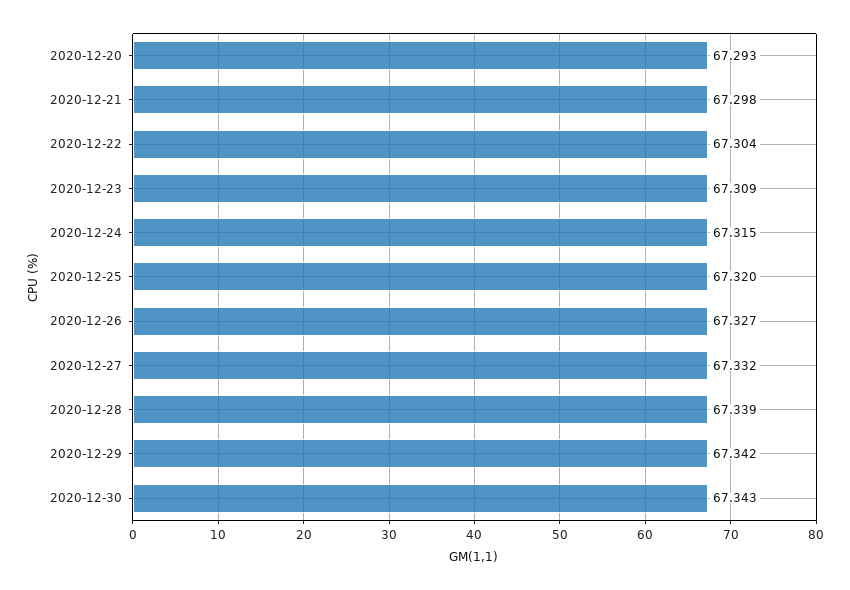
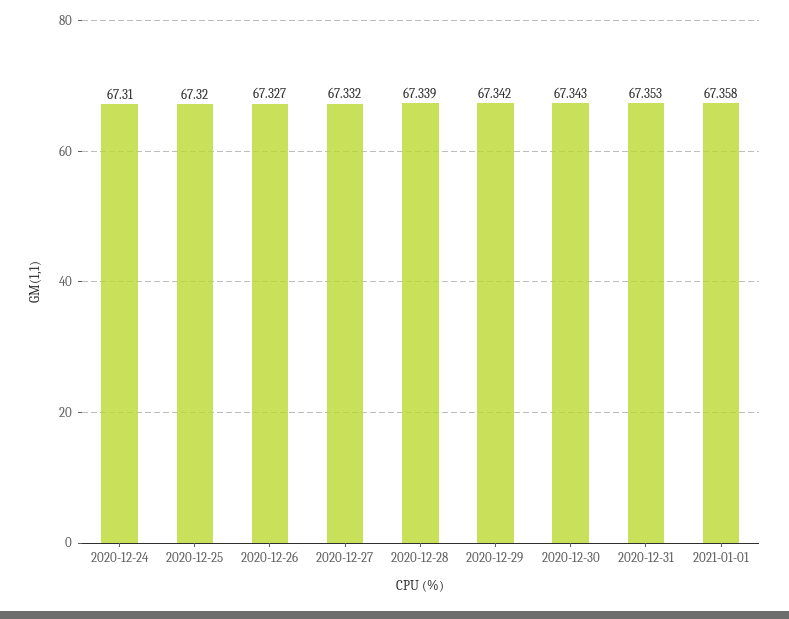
2020-12-20: 67.293 -> none
2020-12-21: 67.298 -> none
2020-12-22: 67.304 -> none
2020-12-23: 67.309 -> none
2020-12-24: 67.315 -> 67.31
2020-12-31: none -> 67.353
2021-01-01: none -> 67.358

